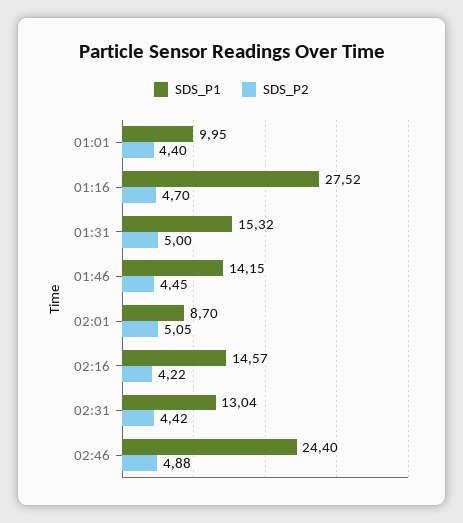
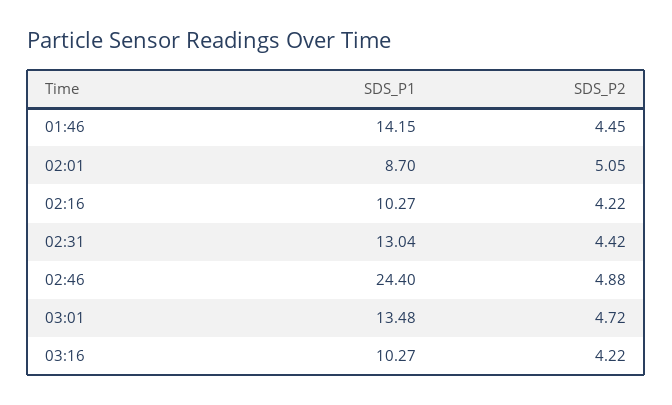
SDS_P1, 01:01: 9.95 -> none
SDS_P2, 01:01: 4.4 -> none
SDS_P1, 01:16: 27.52 -> none
SDS_P2, 01:16: 4.7 -> none
SDS_P1, 01:31: 15.32 -> none
SDS_P2, 01:31: 5 -> none
SDS_P1, 02:16: 14.57 -> 10.27
SDS_P1, 03:01: none -> 13.48
SDS_P2, 03:01: none -> 4.72
SDS_P1, 03:16: none -> 10.27
SDS_P2, 03:16: none -> 4.22

